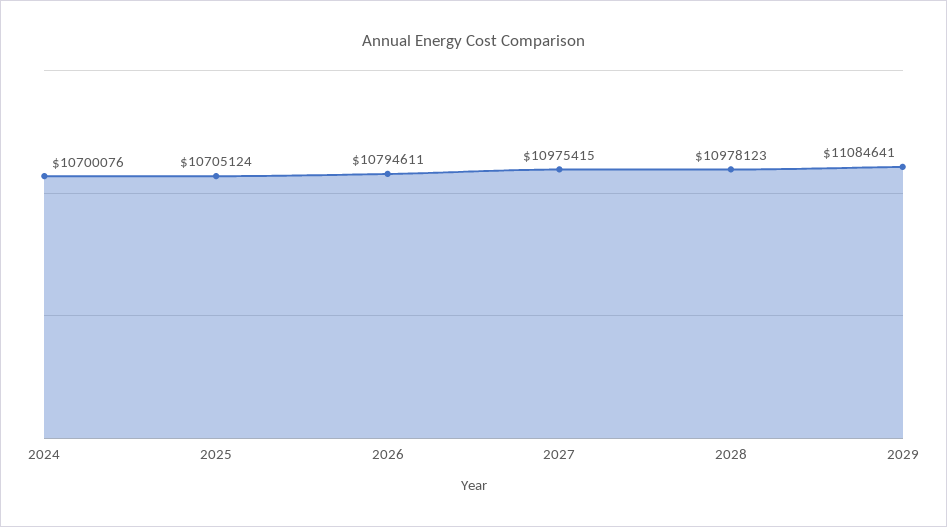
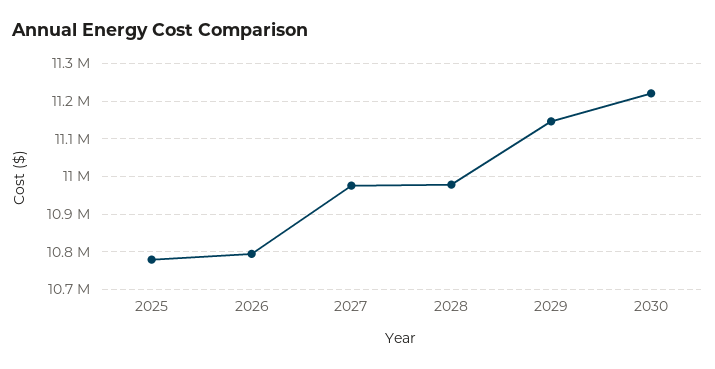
2024: 10700076 -> none
2025: 10705124 -> 10780000
2029: 11084641 -> 11140000
2030: none -> 11220000

